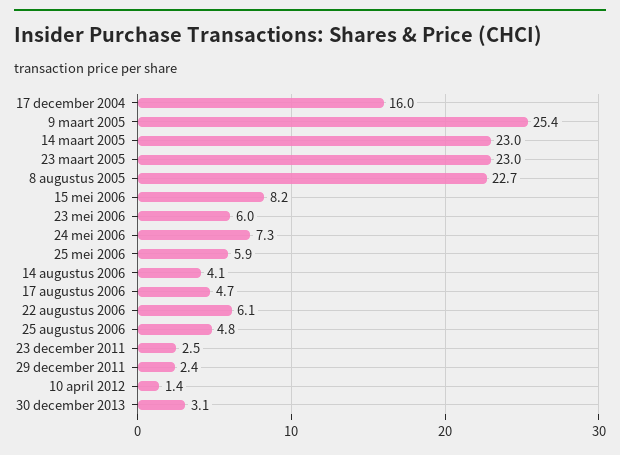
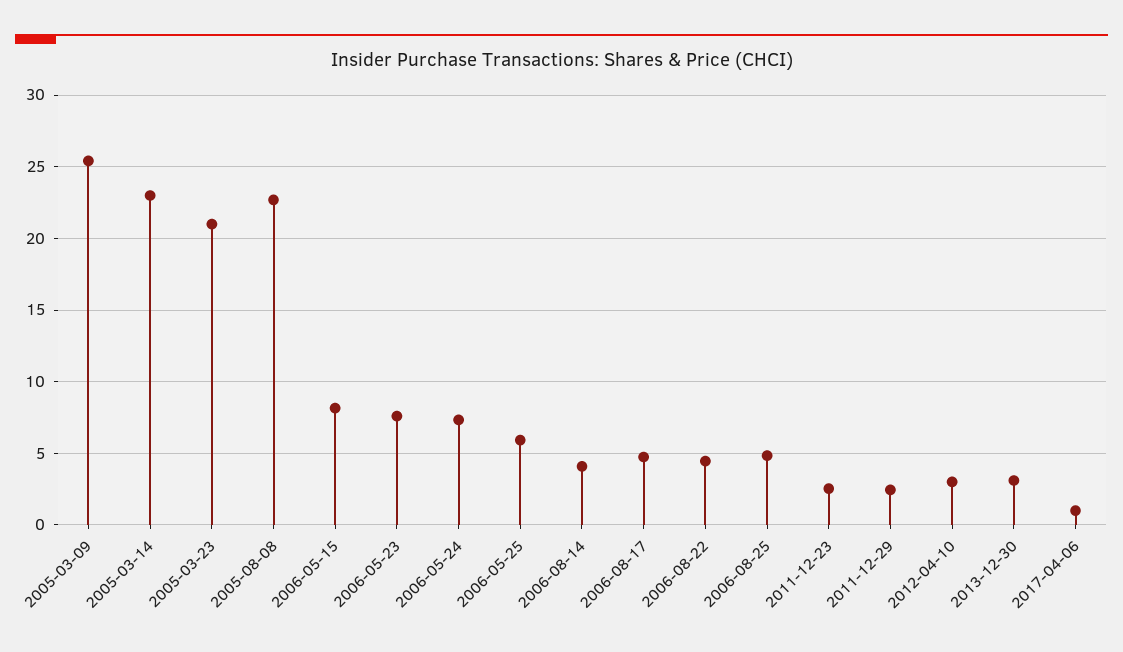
17 december 2004: 16 -> none
23 maart 2005: 23 -> 21
23 mei 2006: 6 -> 7.5
22 augustus 2006: 6.1 -> 4.5
10 april 2012: 1.4 -> 3
2017-04-06: none -> 1

